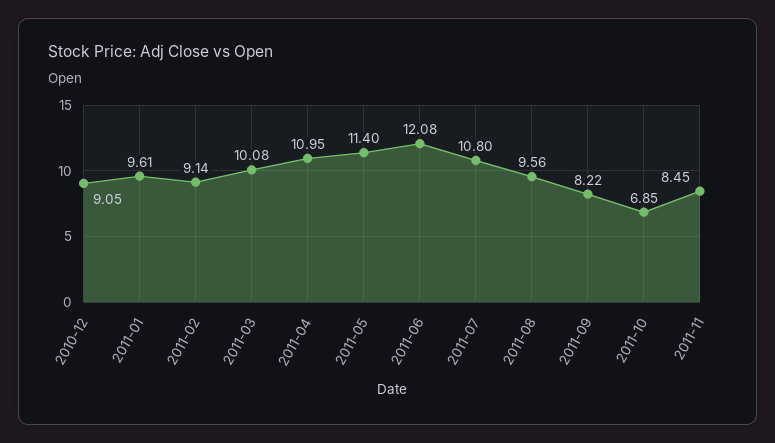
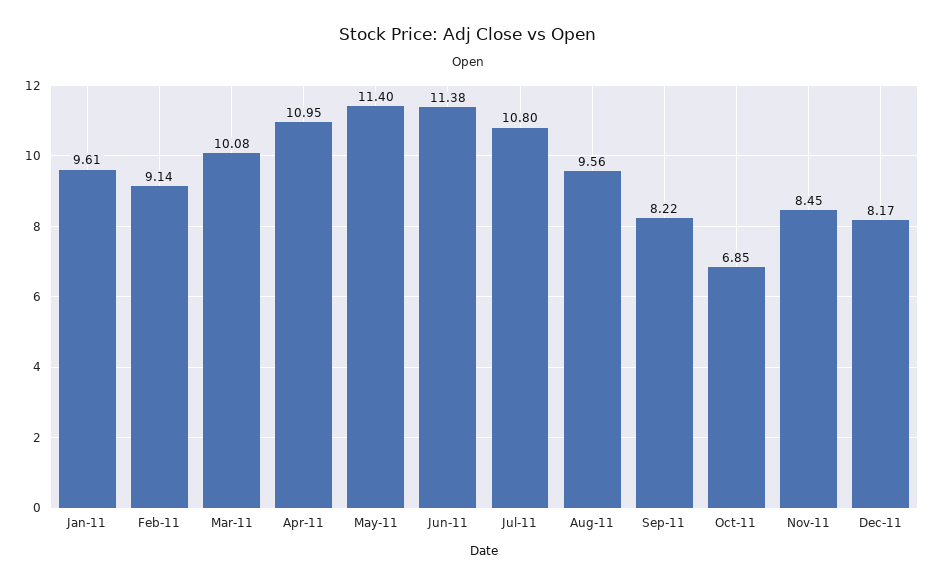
2010-12: 9.05 -> none
2011-06: 12.08 -> 11.38
Dec-11: none -> 8.17

